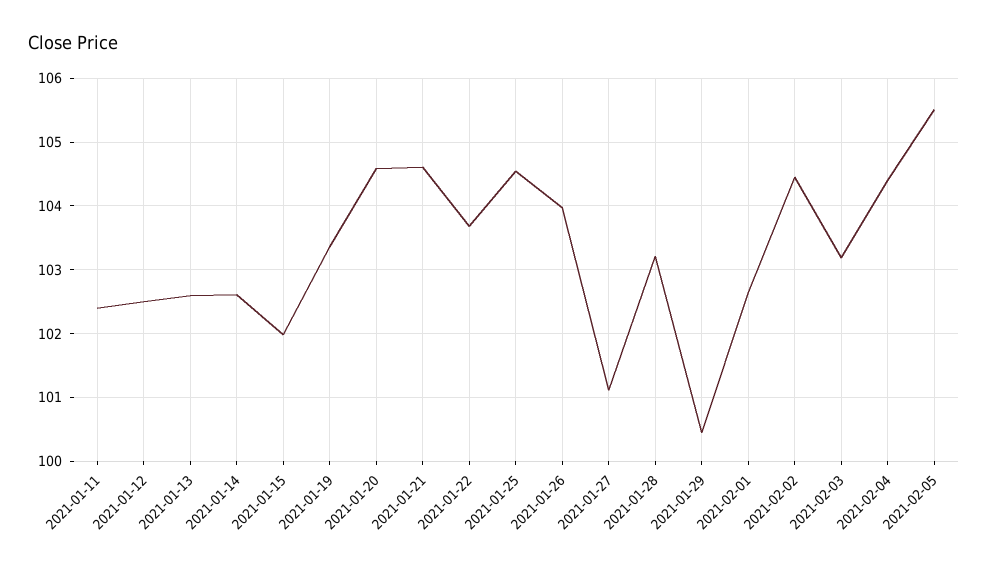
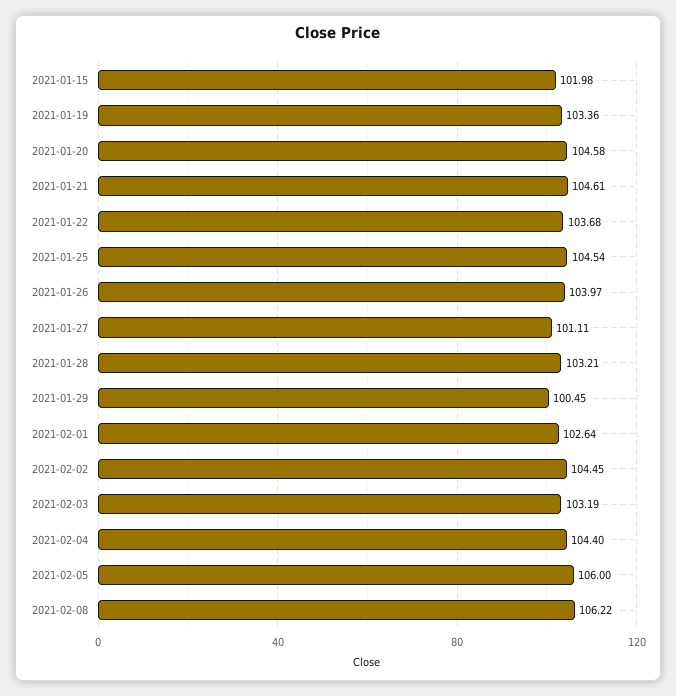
2021-01-11: 102.4 -> none
2021-01-12: 102.5 -> none
2021-01-13: 102.6 -> none
2021-01-14: 102.6 -> none
2021-02-05: 105.5 -> 106
2021-02-08: none -> 106.22

